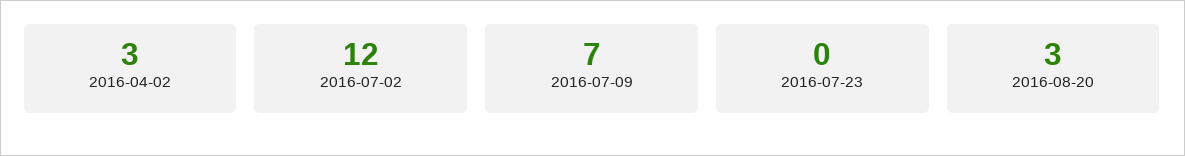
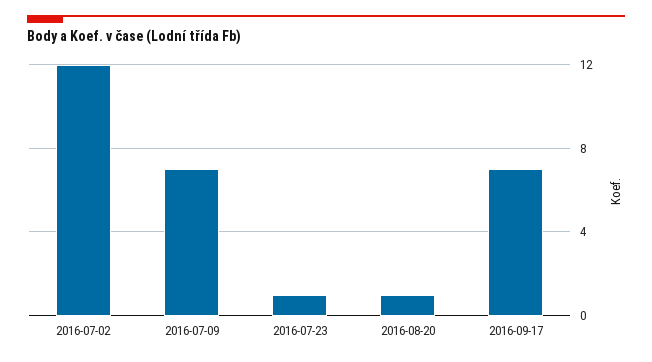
2016-04-02: 3 -> none
2016-07-23: 0 -> 1
2016-08-20: 3 -> 1
2016-09-17: none -> 7

